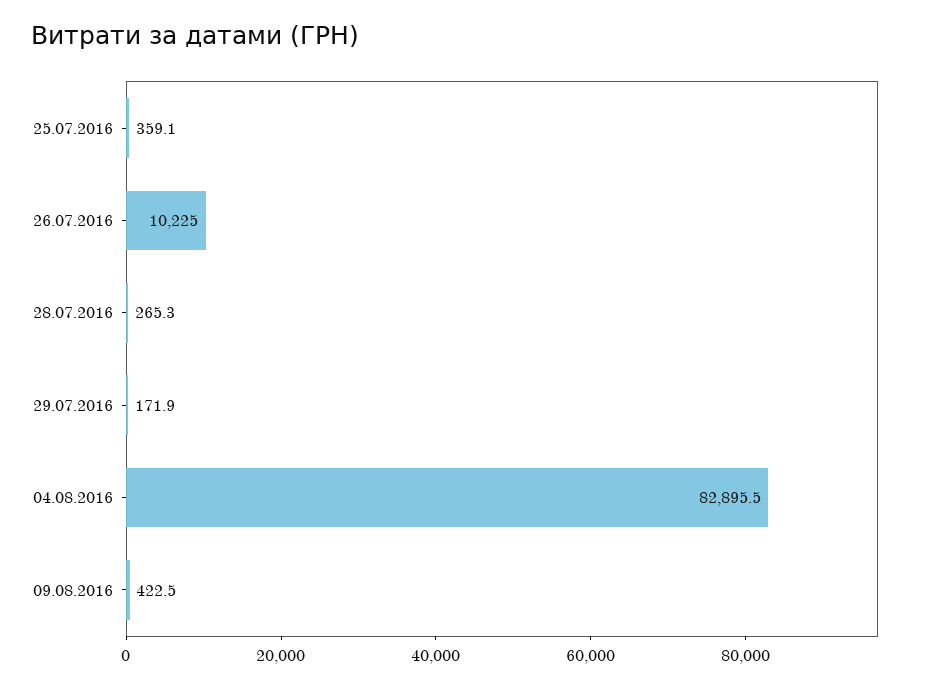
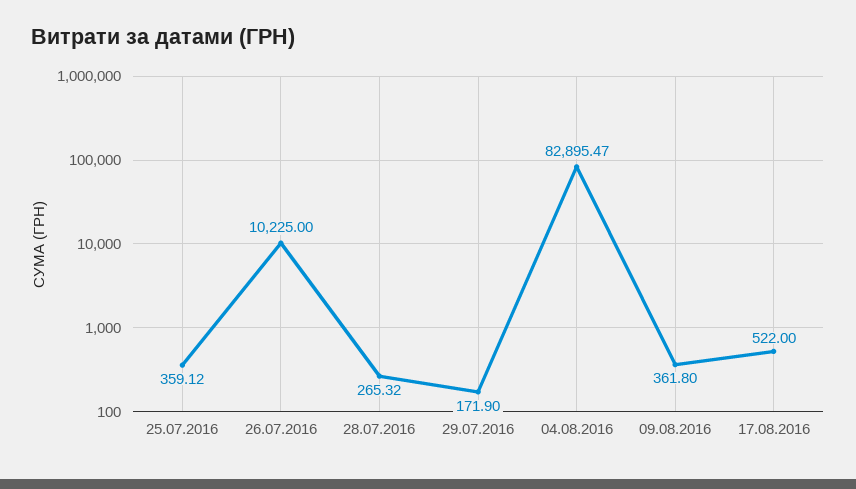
09.08.2016: 422.5 -> 361.8
17.08.2016: none -> 522

